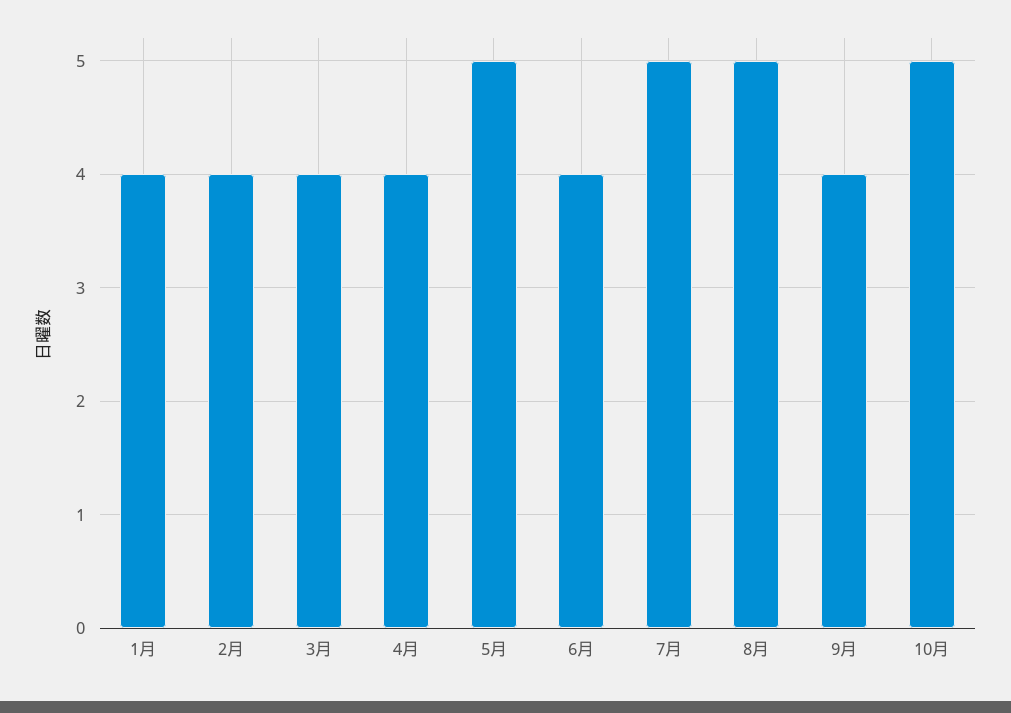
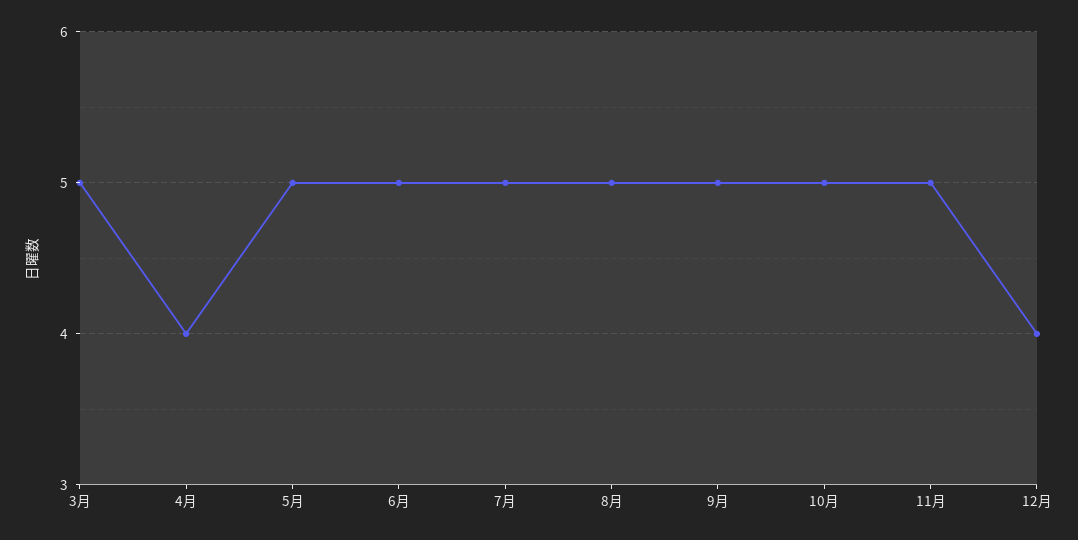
1月: 4 -> none
2月: 4 -> none
3月: 4 -> 5
6月: 4 -> 5
9月: 4 -> 5
11月: none -> 5
12月: none -> 4

